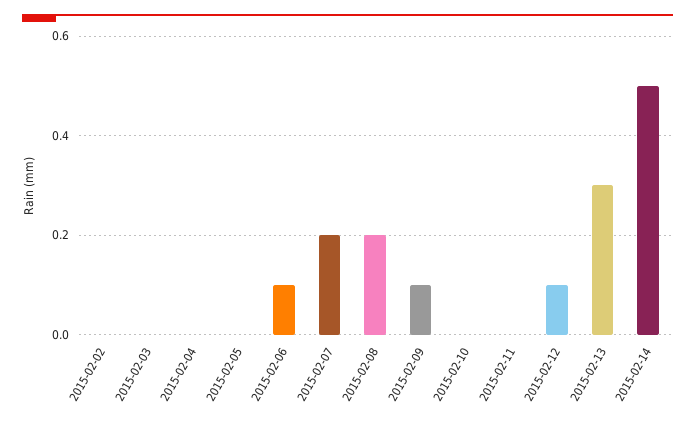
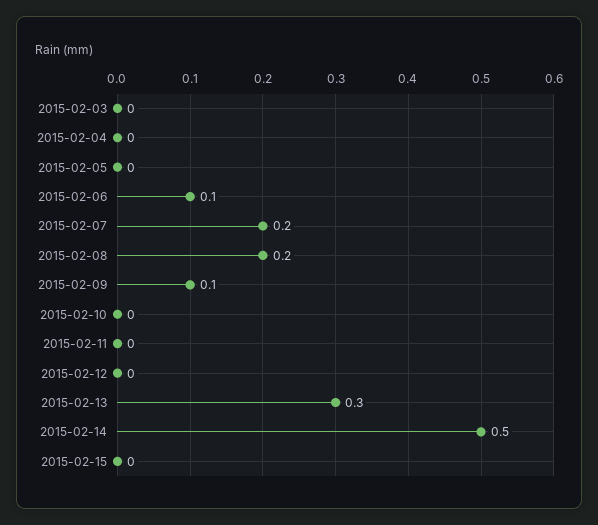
2015-02-02: 0 -> none
2015-02-12: 0.1 -> 0
2015-02-15: none -> 0

